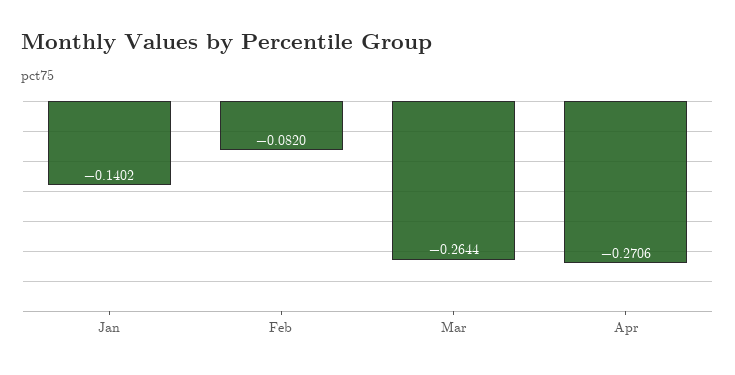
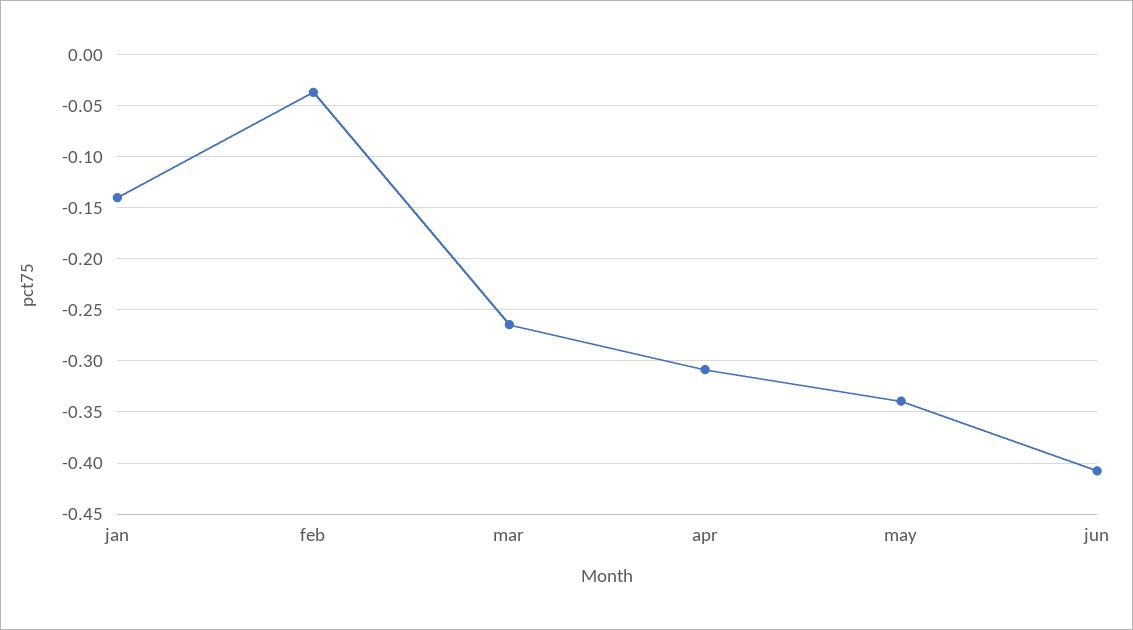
Feb: -0.082 -> -0.04
Apr: -0.2706 -> -0.31
may: none -> -0.34
jun: none -> -0.41

